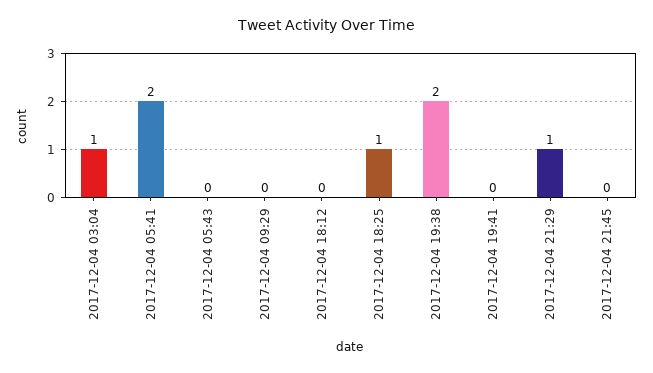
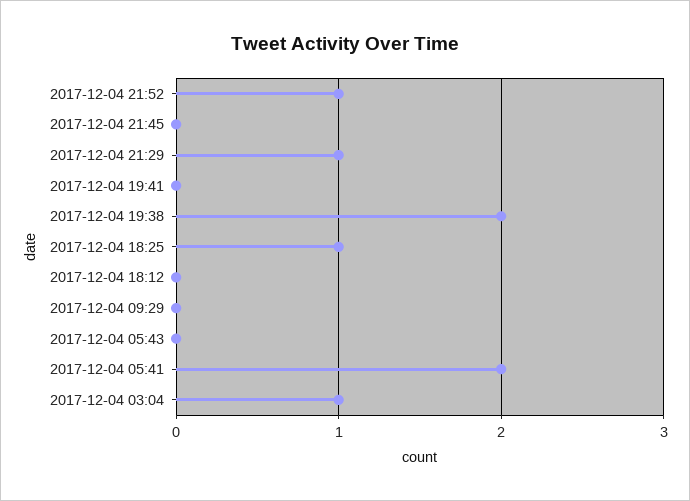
2017-12-04 21:52: none -> 1

